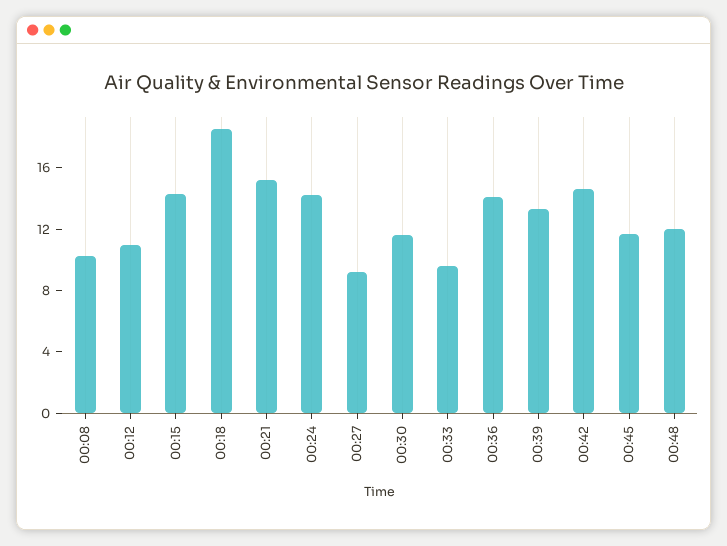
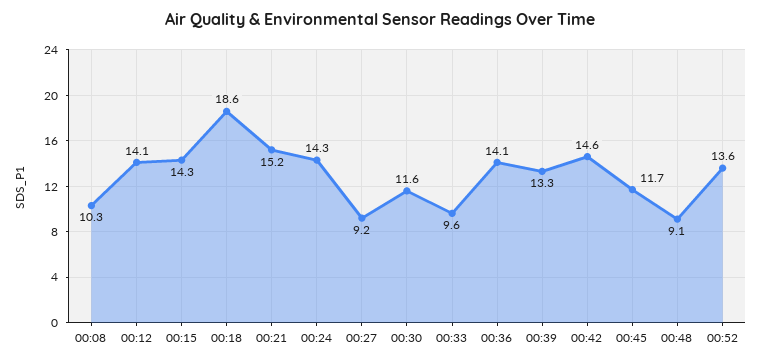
00:12: 11 -> 14.1
00:48: 12 -> 9.1
00:52: none -> 13.6

